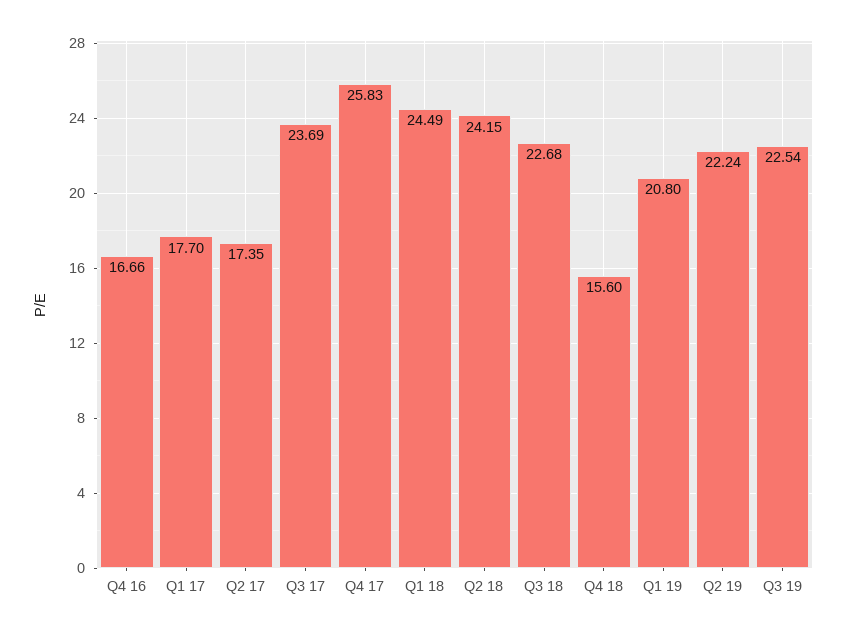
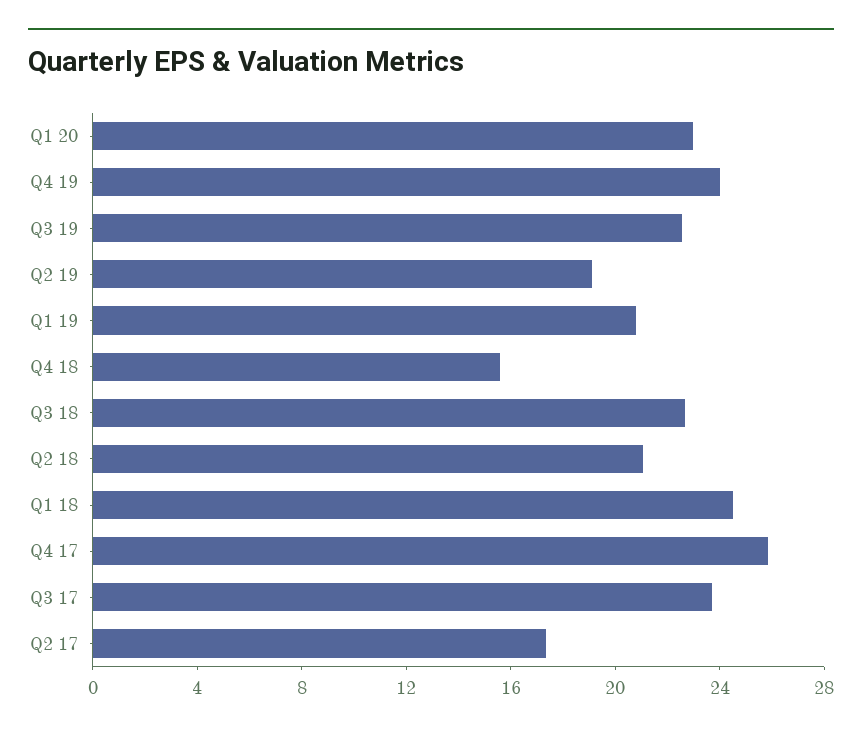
Q4 16: 16.66 -> none
Q1 17: 17.7 -> none
Q2 18: 24.15 -> 21
Q2 19: 22.24 -> 19
Q1 20: none -> 23
Q4 19: none -> 24

